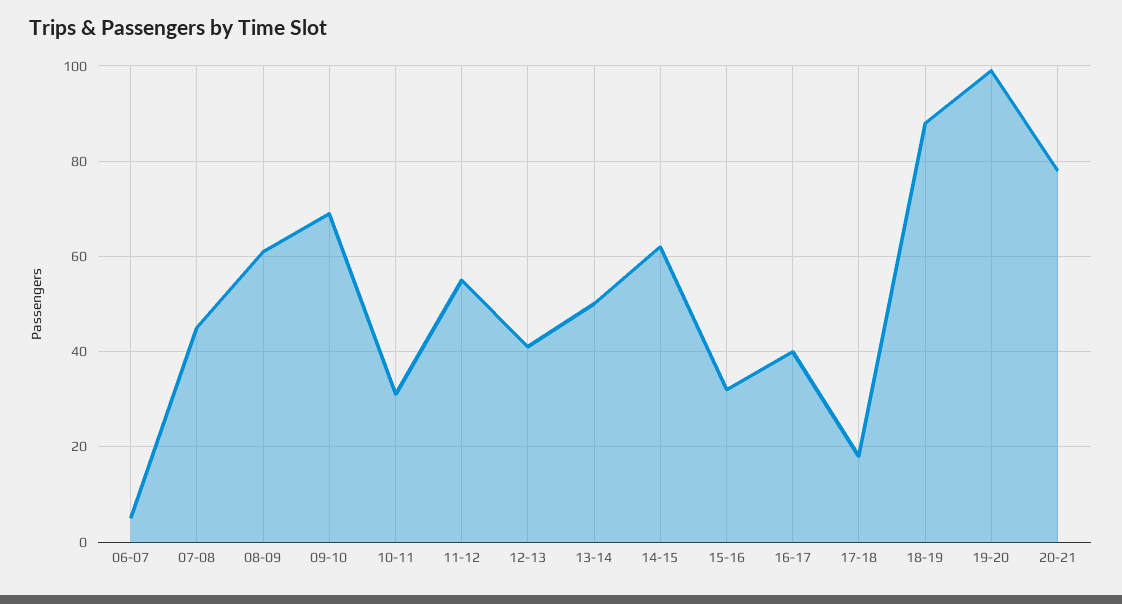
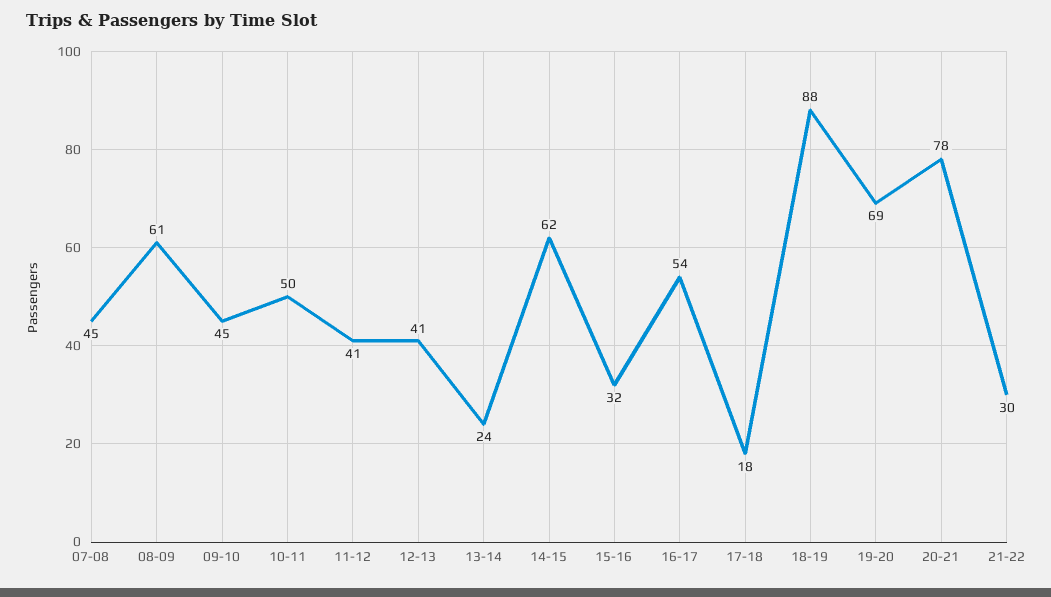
06-07: 5 -> none
09-10: 70 -> 45
10-11: 30 -> 50
11-12: 55 -> 41
13-14: 50 -> 24
16-17: 40 -> 54
19-20: 100 -> 69
21-22: none -> 30

